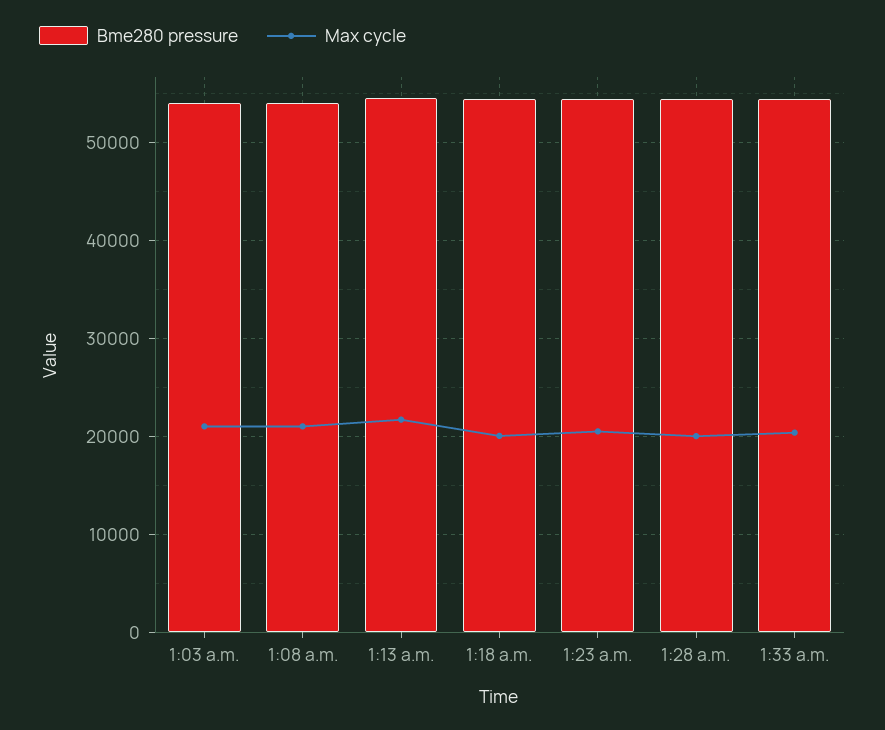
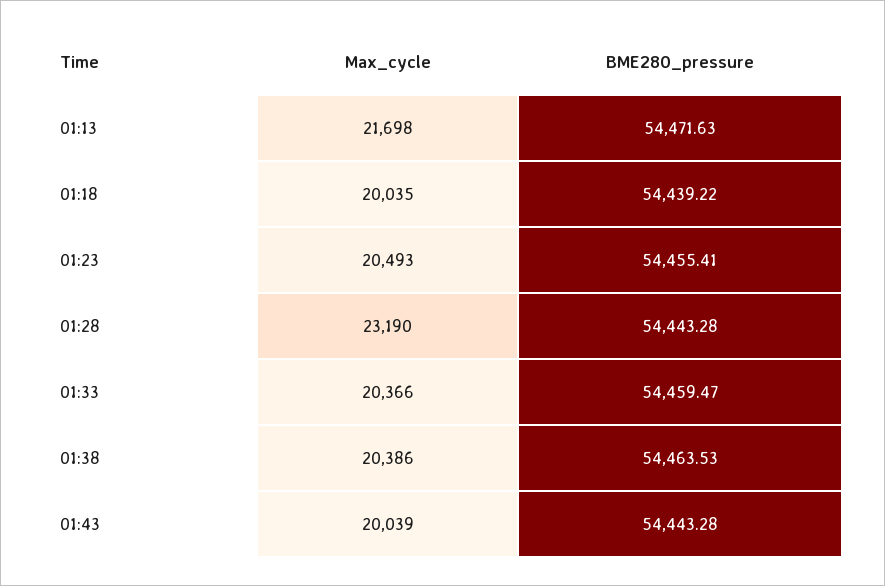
Bme280 pressure, 1:03 a.m.: 54000 -> none
Max cycle, 1:03 a.m.: 21000 -> none
Bme280 pressure, 1:08 a.m.: 54000 -> none
Max cycle, 1:08 a.m.: 21000 -> none
Max cycle, 1:28 a.m.: 20000 -> 23190
Max cycle, 01:38: none -> 20386
Bme280 pressure, 01:38: none -> 54463.53
Max cycle, 01:43: none -> 20039
Bme280 pressure, 01:43: none -> 54443.28

